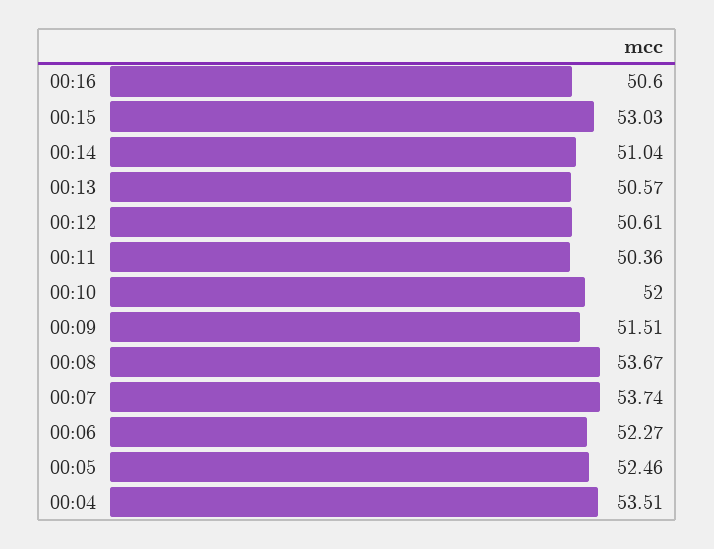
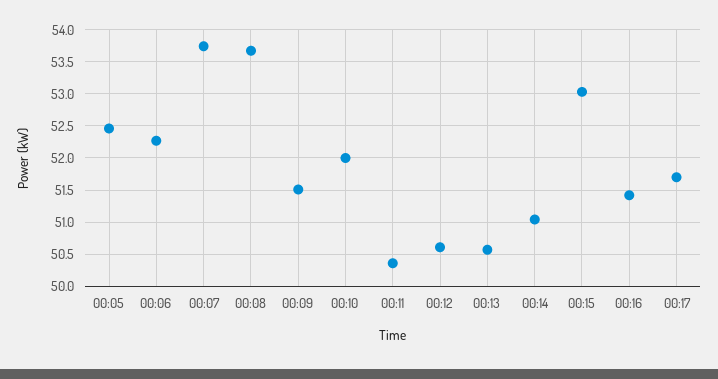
00:16: 50.6 -> 51.4
00:04: 53.51 -> none
00:17: none -> 51.7

